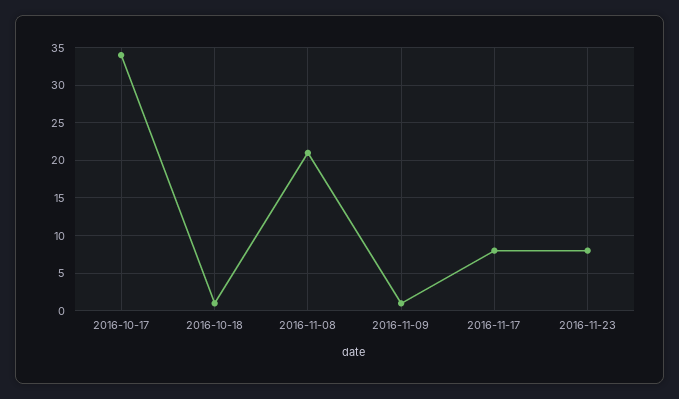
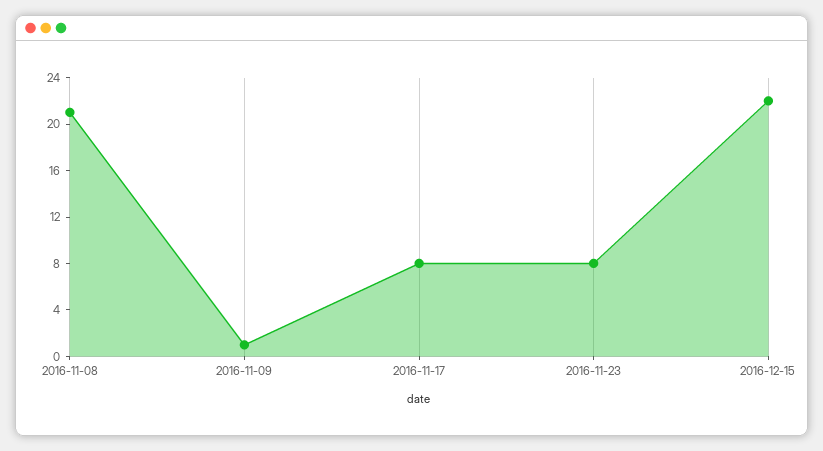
2016-10-17: 34 -> none
2016-10-18: 1 -> none
2016-12-15: none -> 22

